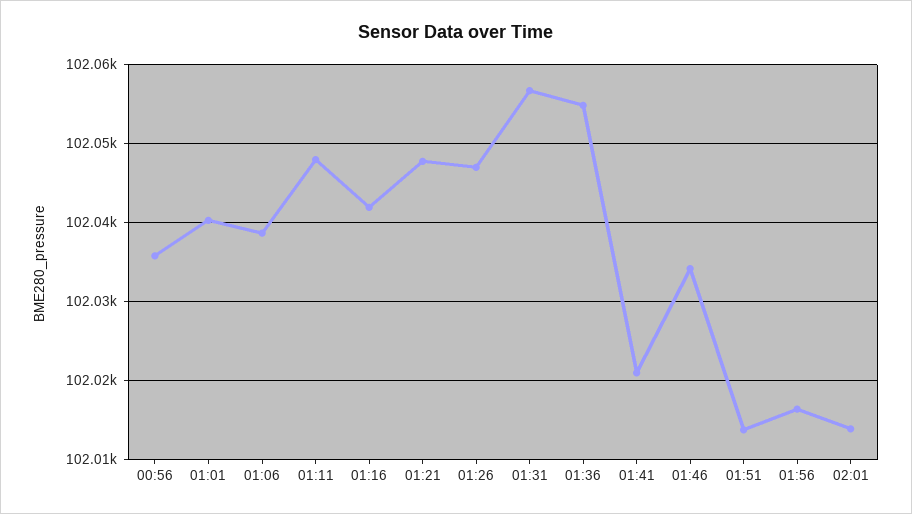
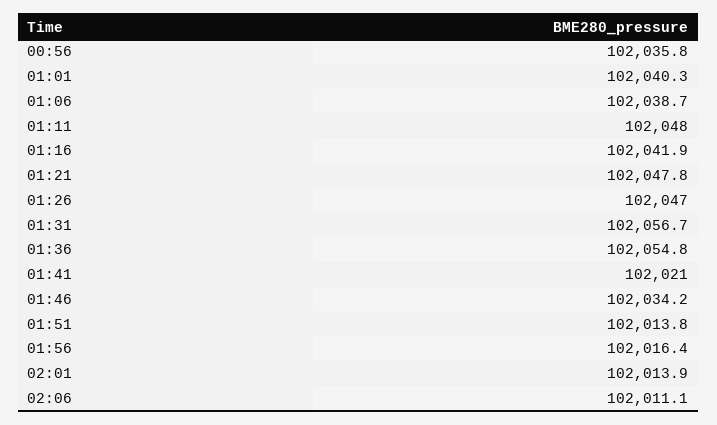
02:06: none -> 102011.1

